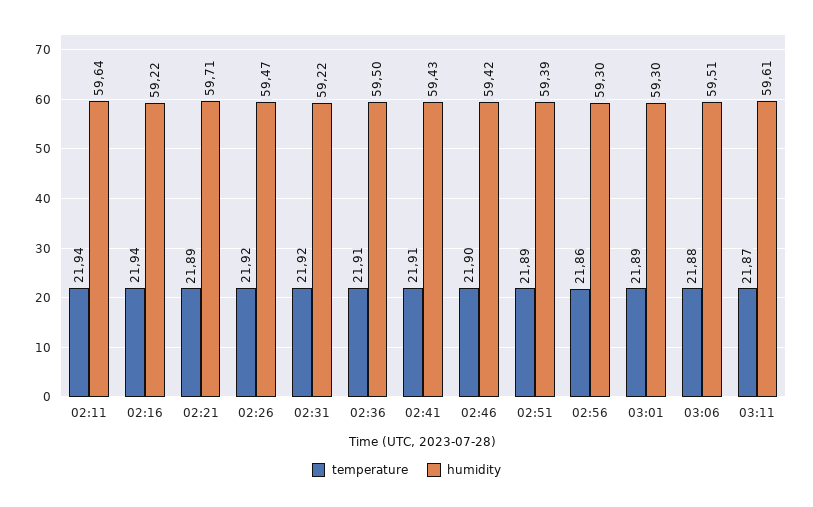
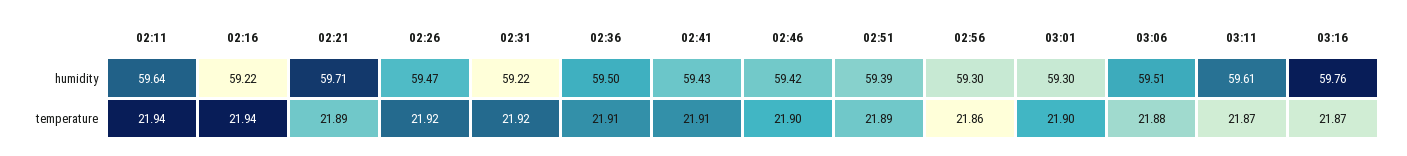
temperature, 03:01: 21.89 -> 21.9
humidity, 03:16: none -> 59.76
temperature, 03:16: none -> 21.87

